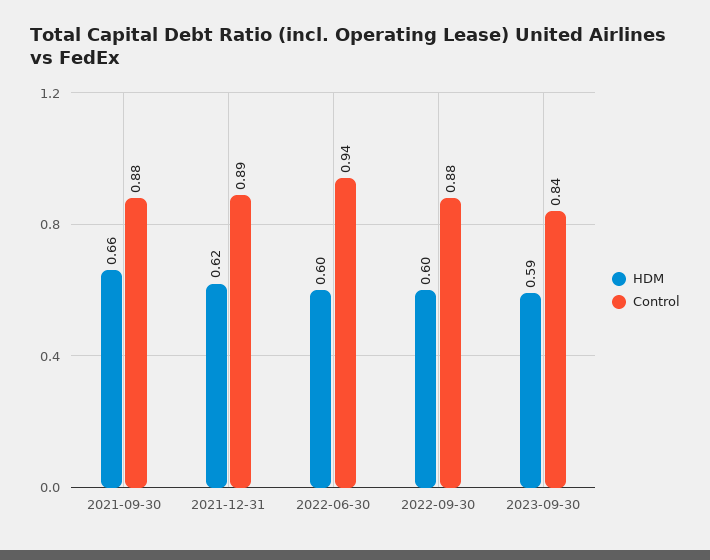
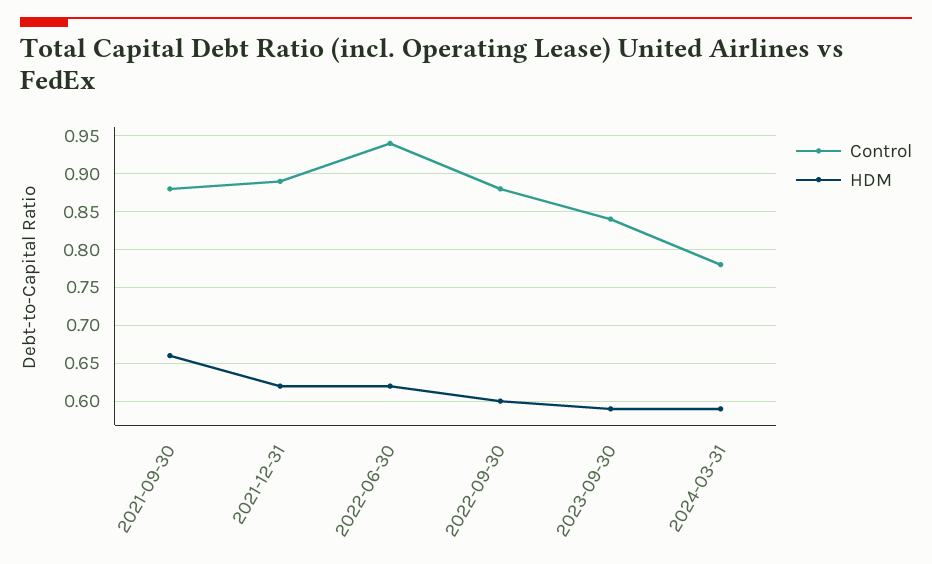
HDM, 2022-06-30: 0.6 -> 0.62
Control, 2024-03-31: none -> 0.78
HDM, 2024-03-31: none -> 0.59

